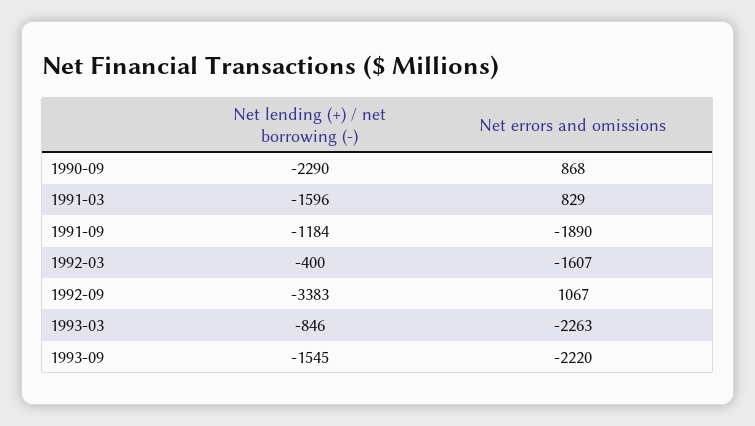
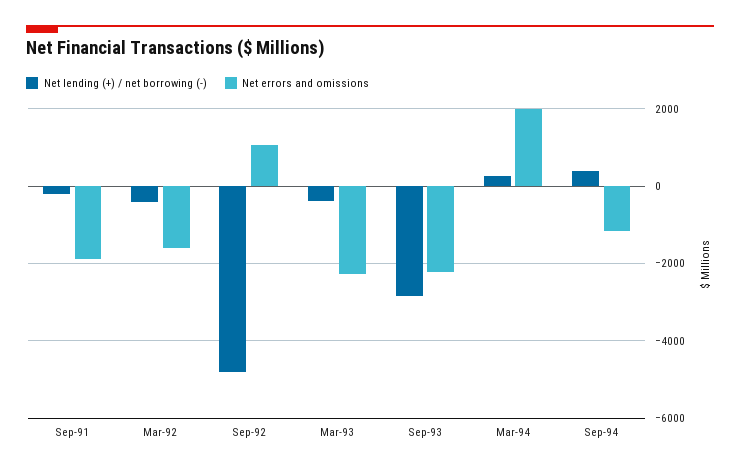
Net lending (+) / net borrowing (-), 1990-09: -2290 -> none
Net errors and omissions, 1990-09: 868 -> none
Net lending (+) / net borrowing (-), 1991-03: -1596 -> none
Net errors and omissions, 1991-03: 829 -> none
Net lending (+) / net borrowing (-), 1991-09: -1184 -> -200
Net lending (+) / net borrowing (-), 1992-09: -3383 -> -4800
Net lending (+) / net borrowing (-), 1993-03: -846 -> -400
Net lending (+) / net borrowing (-), 1993-09: -1545 -> -2800
Net lending (+) / net borrowing (-), Mar-94: none -> 200
Net errors and omissions, Mar-94: none -> 2000
Net lending (+) / net borrowing (-), Sep-94: none -> 400
Net errors and omissions, Sep-94: none -> -1200

